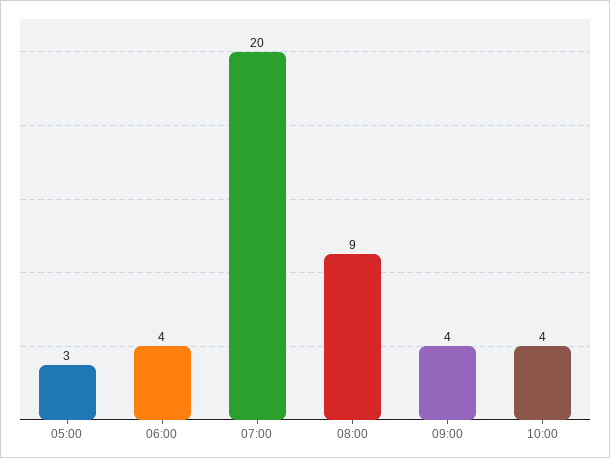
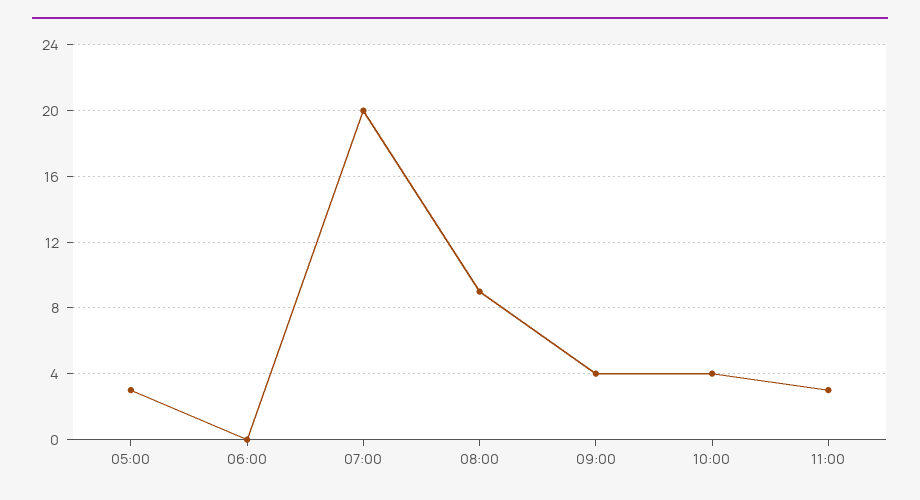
06:00: 4 -> 0
11:00: none -> 3

